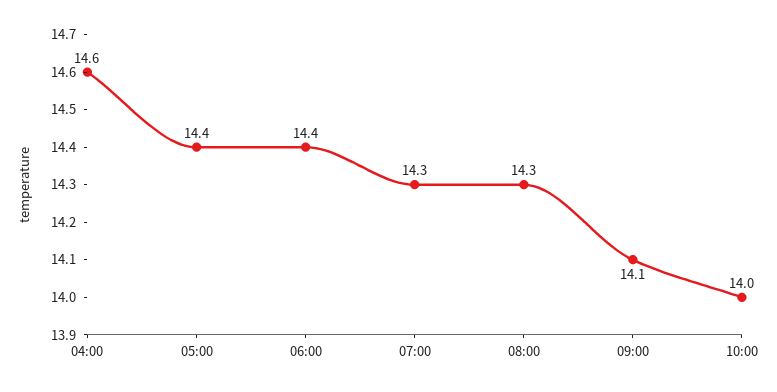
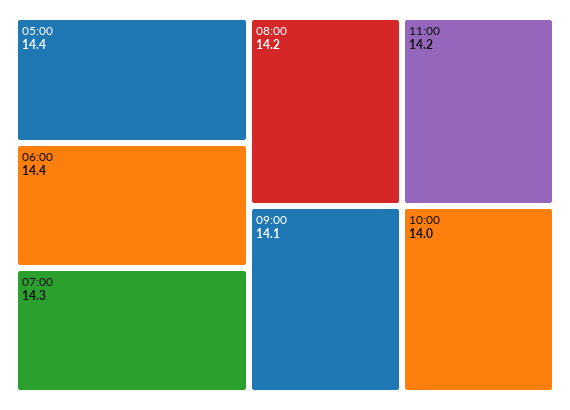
04:00: 14.6 -> none
08:00: 14.3 -> 14.2
11:00: none -> 14.2

